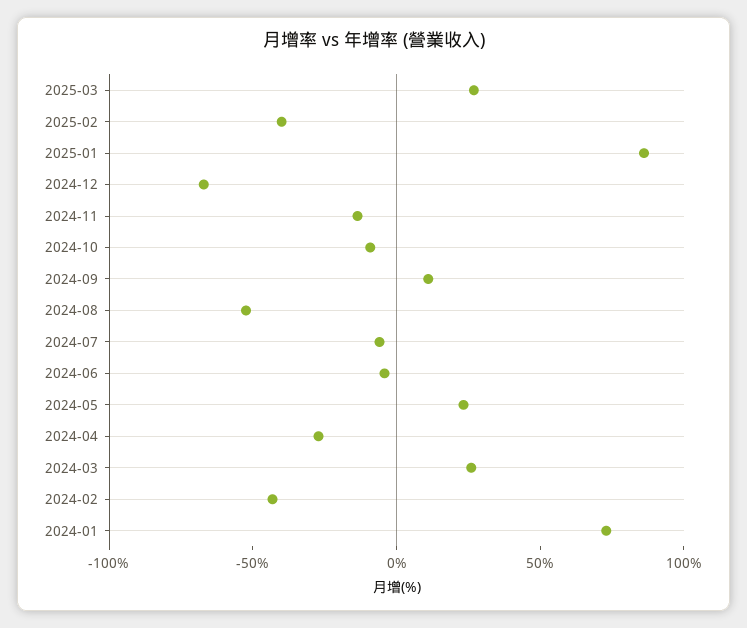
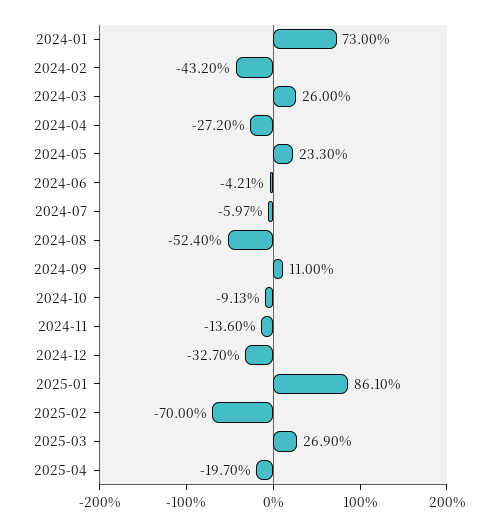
2025-02: -40 -> -70
2024-12: -70 -> -32.7
2025-04: none -> -19.7

